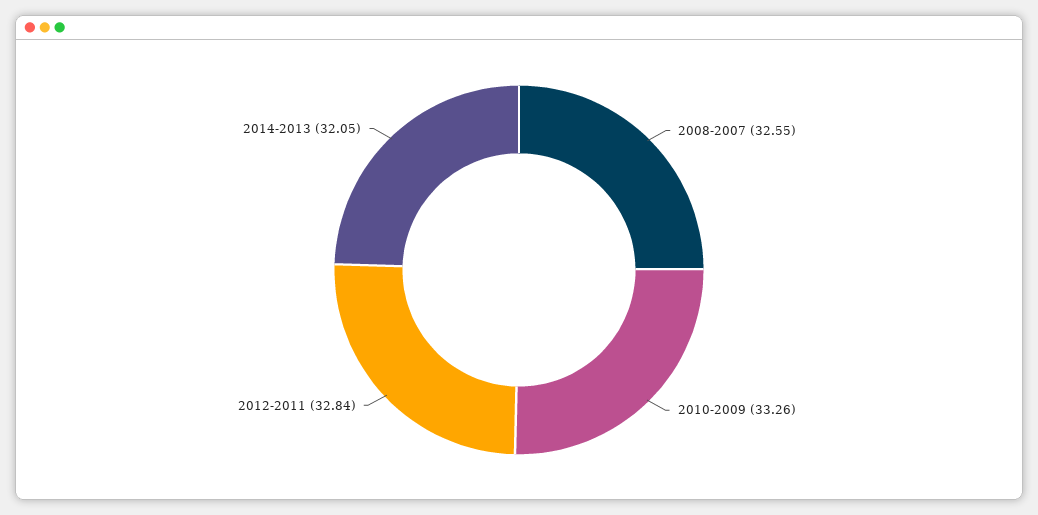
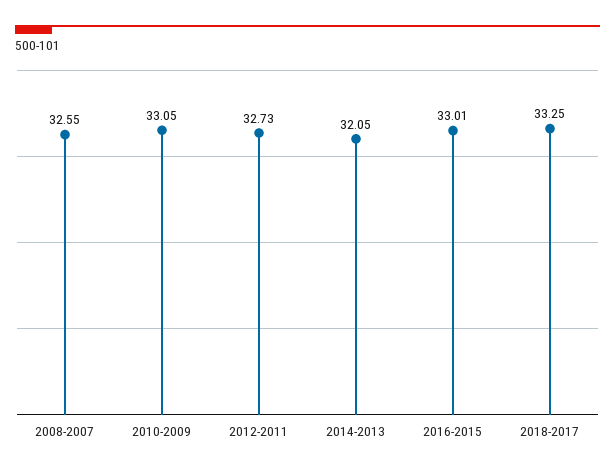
2010-2009: 33.26 -> 33.05
2012-2011: 32.84 -> 32.73
2016-2015: none -> 33.01
2018-2017: none -> 33.25

